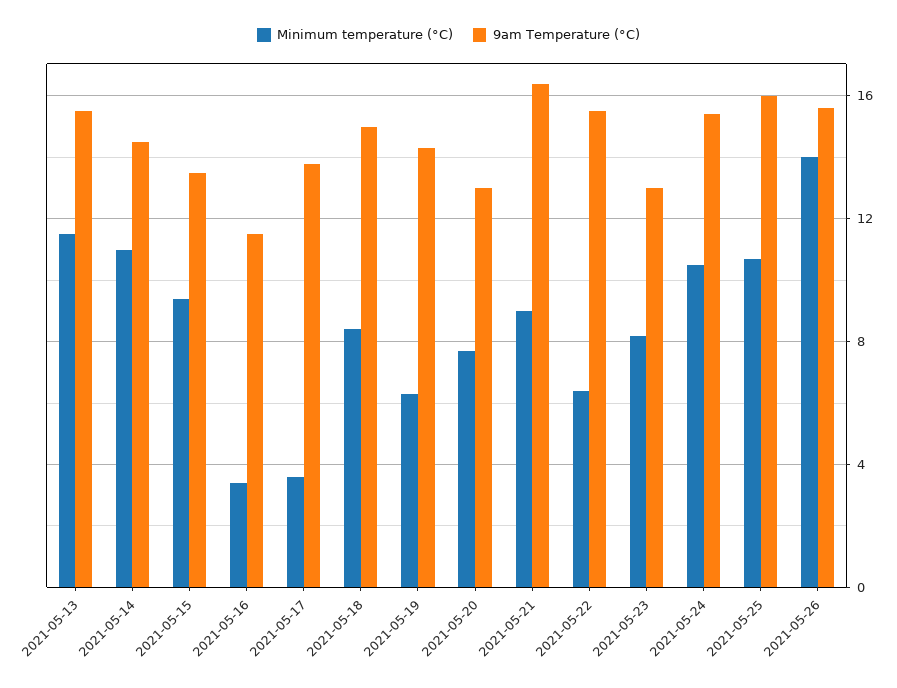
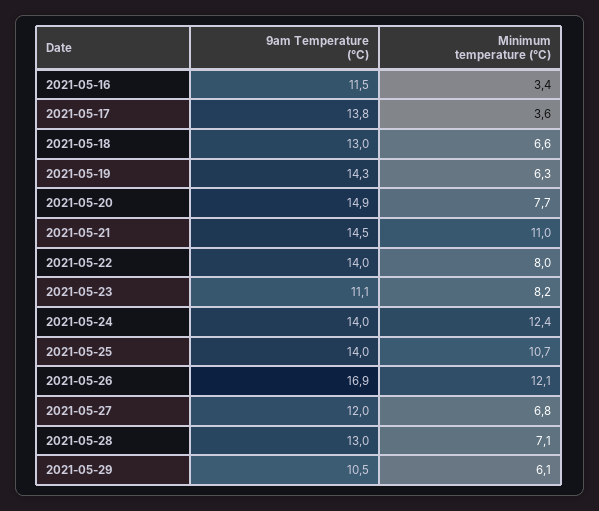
Minimum temperature (°C), 2021-05-13: 11.5 -> none
9am Temperature (°C), 2021-05-13: 15.5 -> none
Minimum temperature (°C), 2021-05-14: 11 -> none
9am Temperature (°C), 2021-05-14: 14.5 -> none
Minimum temperature (°C), 2021-05-15: 9.5 -> none
9am Temperature (°C), 2021-05-15: 13.5 -> none
Minimum temperature (°C), 2021-05-18: 8.5 -> 6.6
9am Temperature (°C), 2021-05-18: 15 -> 13
9am Temperature (°C), 2021-05-20: 13 -> 14.9
Minimum temperature (°C), 2021-05-21: 9 -> 11
9am Temperature (°C), 2021-05-21: 16.5 -> 14.5
Minimum temperature (°C), 2021-05-22: 6.5 -> 8
9am Temperature (°C), 2021-05-22: 15.5 -> 14
9am Temperature (°C), 2021-05-23: 13 -> 11.1
Minimum temperature (°C), 2021-05-24: 10.5 -> 12.4
9am Temperature (°C), 2021-05-24: 15.5 -> 14
9am Temperature (°C), 2021-05-25: 16 -> 14
Minimum temperature (°C), 2021-05-26: 14 -> 12.1
9am Temperature (°C), 2021-05-26: 15.5 -> 16.9
9am Temperature (°C), 2021-05-27: none -> 12
Minimum temperature (°C), 2021-05-27: none -> 6.8
9am Temperature (°C), 2021-05-28: none -> 13
Minimum temperature (°C), 2021-05-28: none -> 7.1
9am Temperature (°C), 2021-05-29: none -> 10.5
Minimum temperature (°C), 2021-05-29: none -> 6.1

